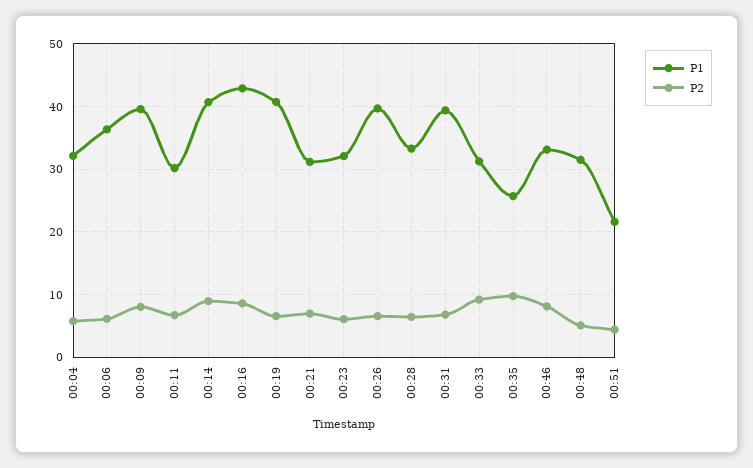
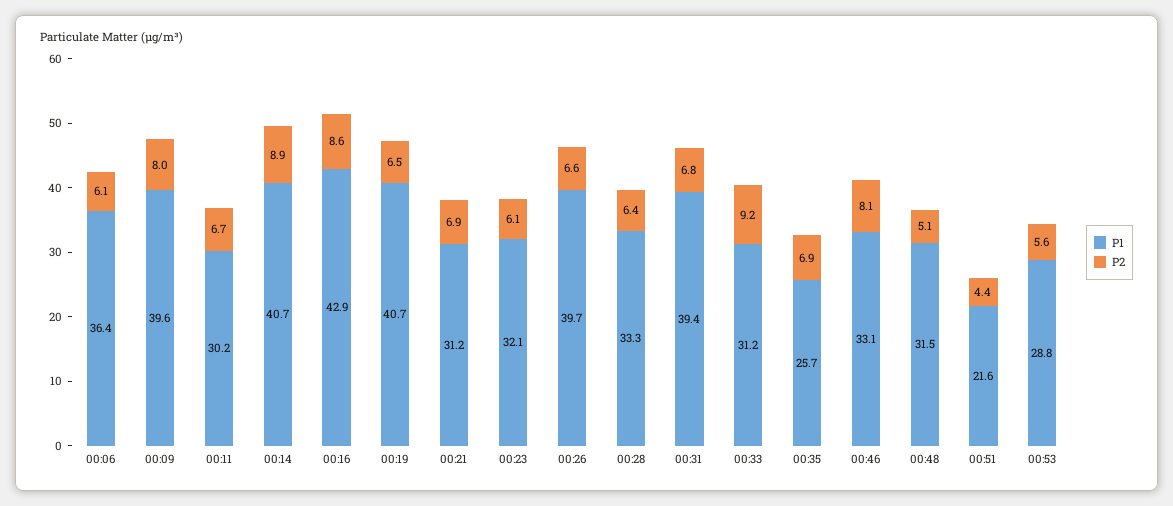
P1, 00:04: 32 -> none
P2, 00:04: 6 -> none
P2, 00:35: 10 -> 6.9
P1, 00:53: none -> 28.8
P2, 00:53: none -> 5.6

